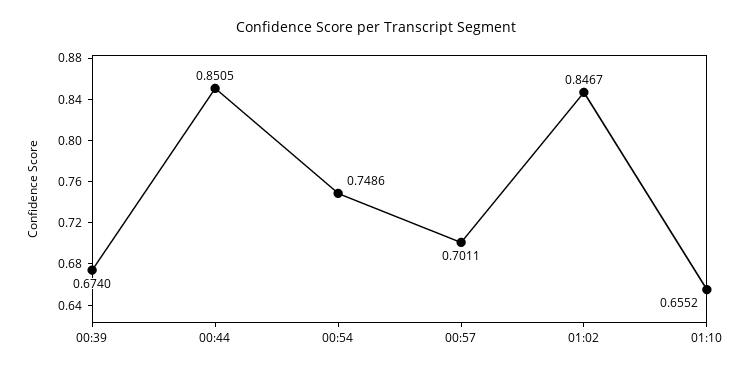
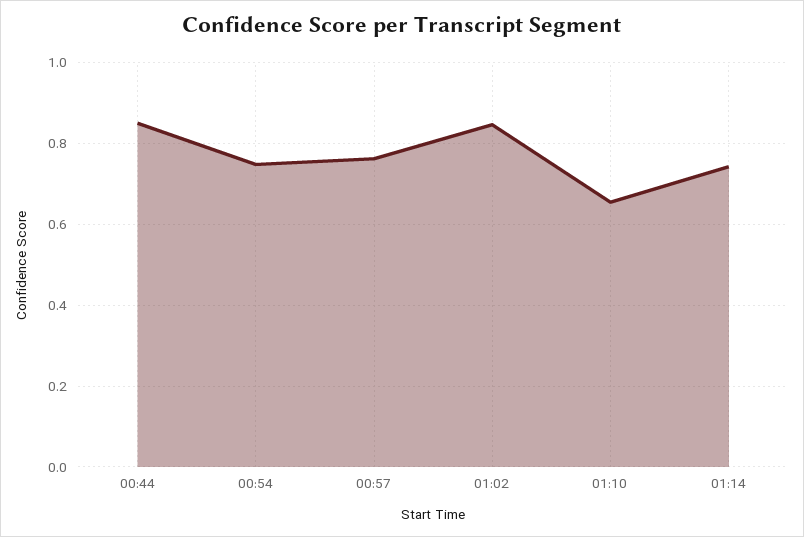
00:39: 0.674 -> none
00:57: 0.7011 -> 0.76
01:14: none -> 0.74

